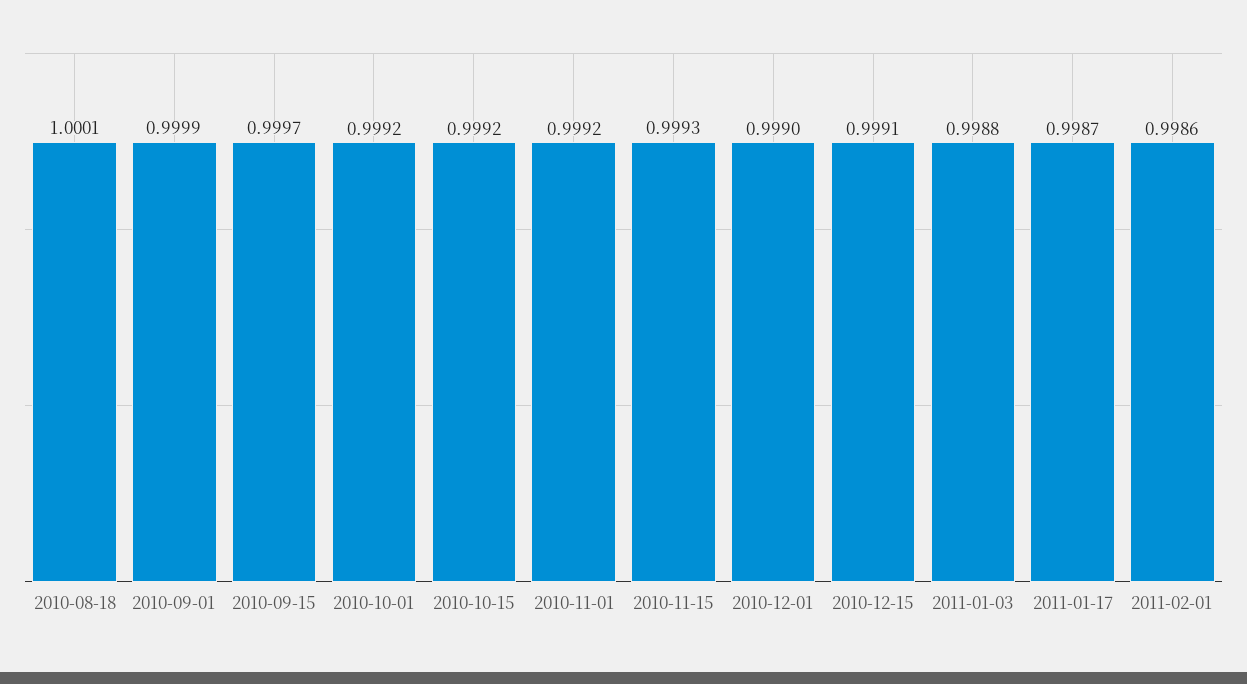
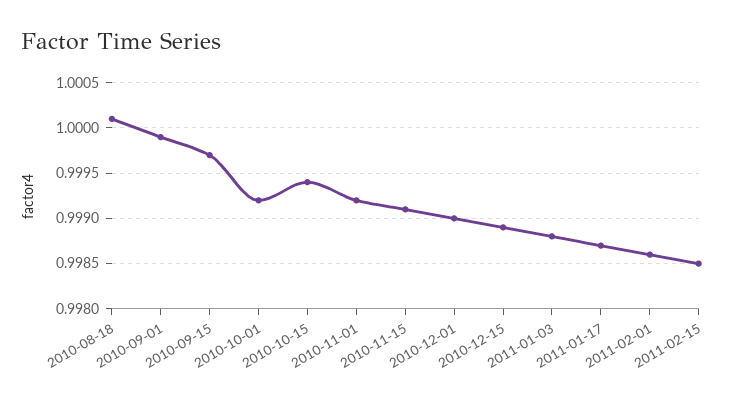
2010-10-15: 0.9992 -> 0.9994
2010-11-15: 0.9993 -> 0.9991
2010-12-15: 0.9991 -> 0.9989
2011-02-15: none -> 0.9985

